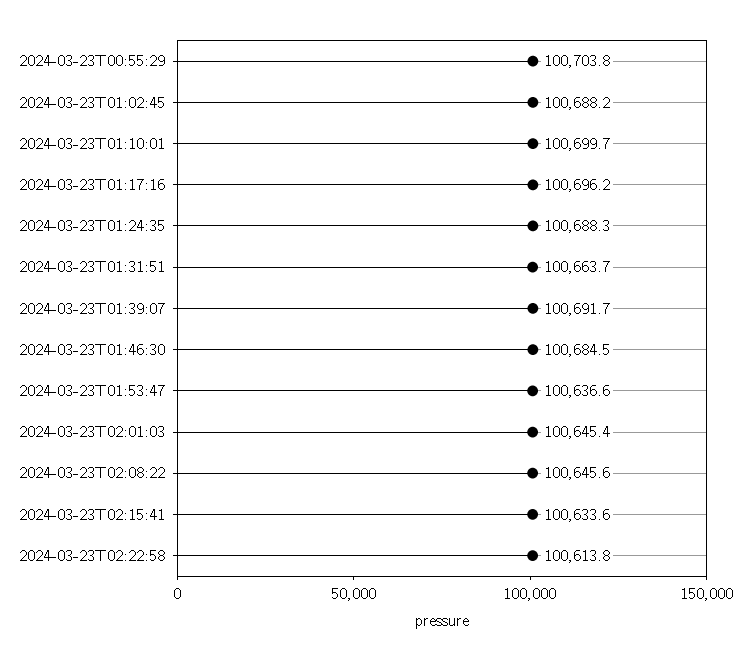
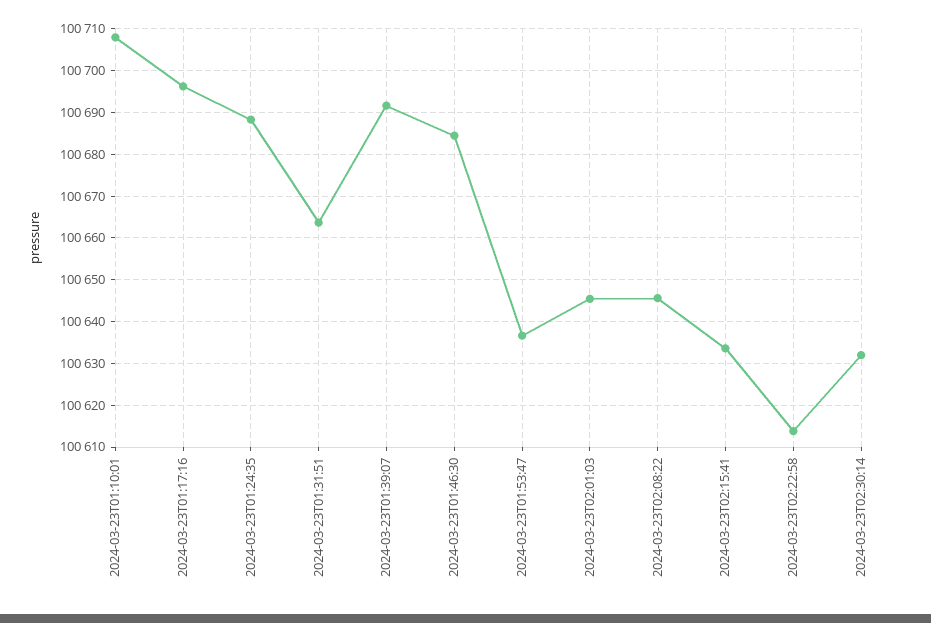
2024-03-23T00:55:29: 100703.8 -> none
2024-03-23T01:02:45: 100688.2 -> none
2024-03-23T01:10:01: 100699.7 -> 100708
2024-03-23T02:30:14: none -> 100632

